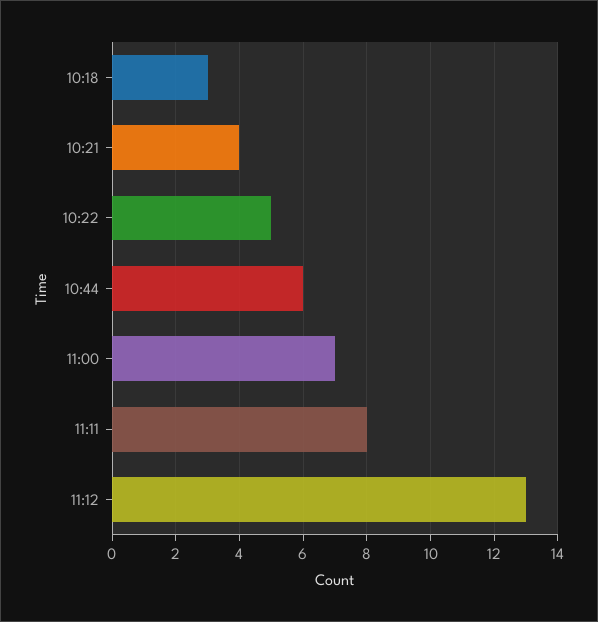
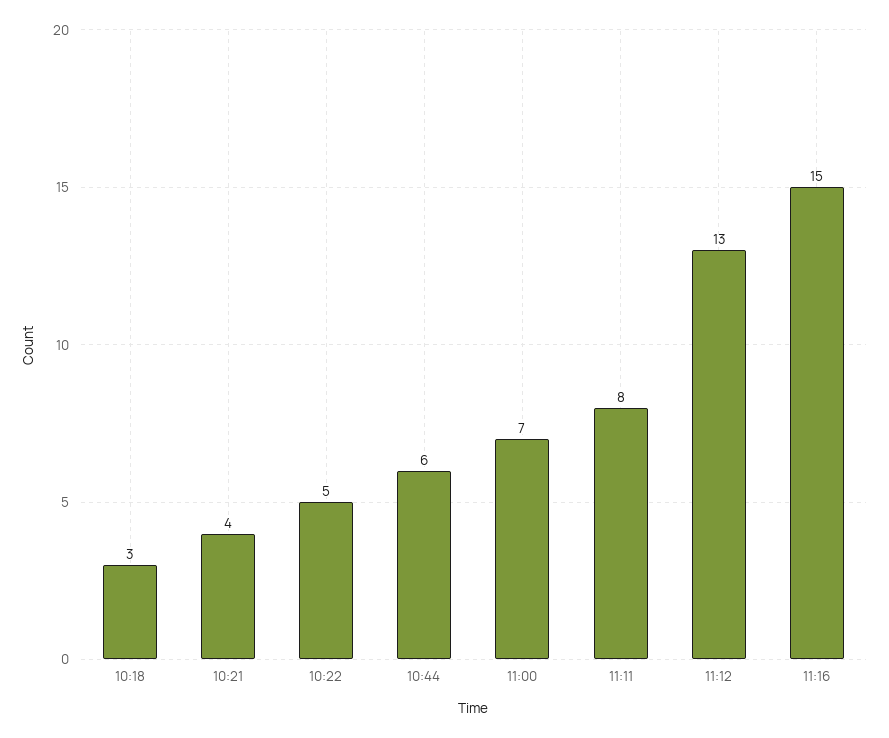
11:16: none -> 15

